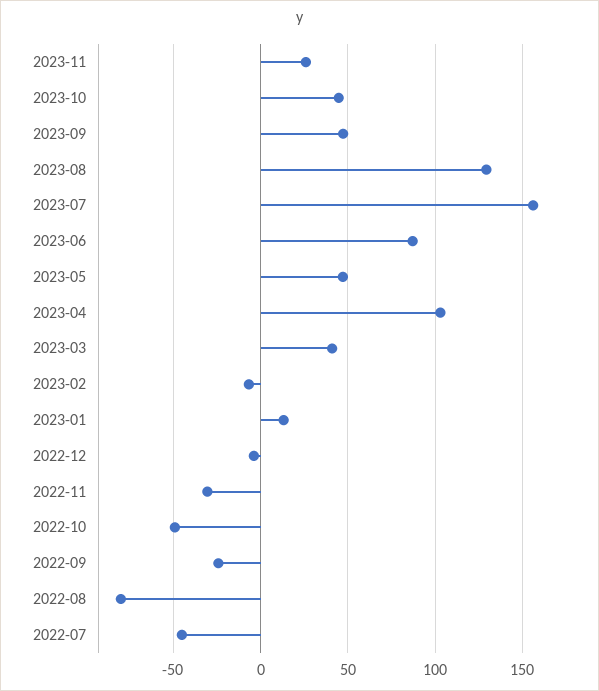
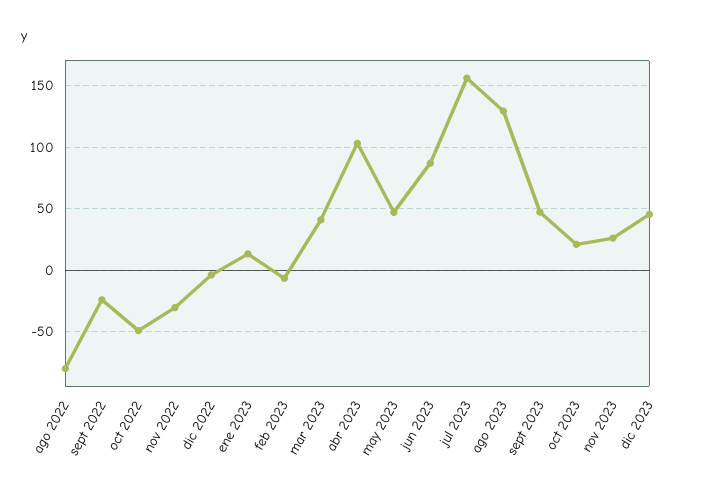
2023-10: 45 -> 20
2022-07: -45 -> none
dic 2023: none -> 45

